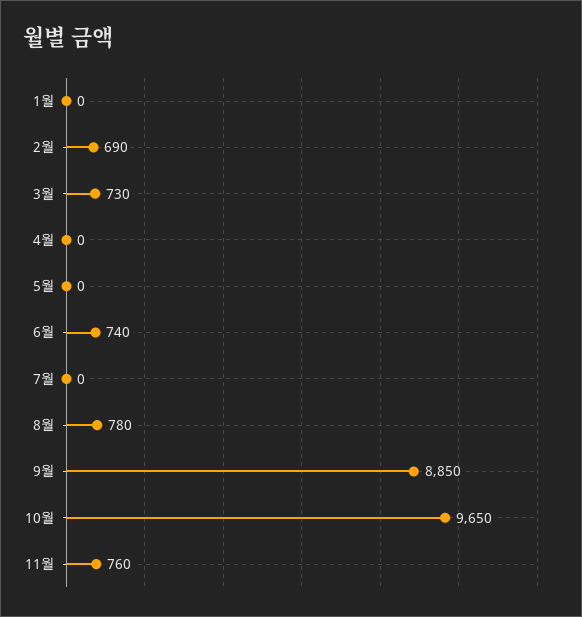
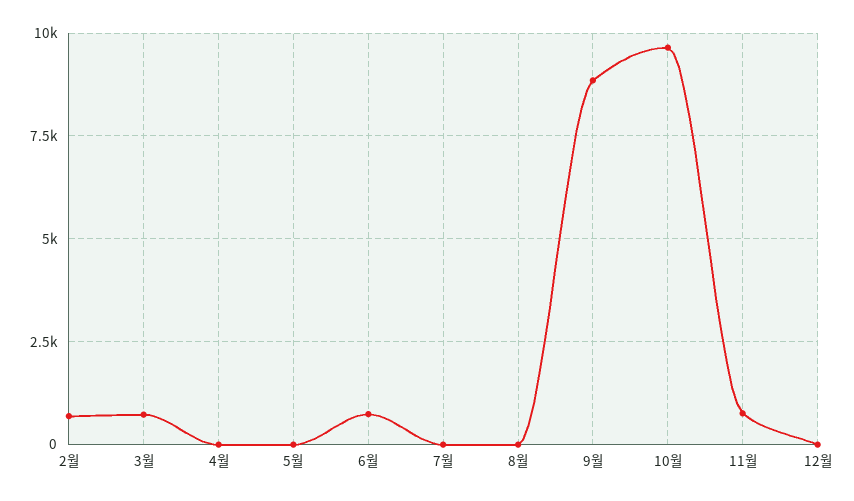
1월: 0 -> none
8월: 780 -> 0
12월: none -> 0

